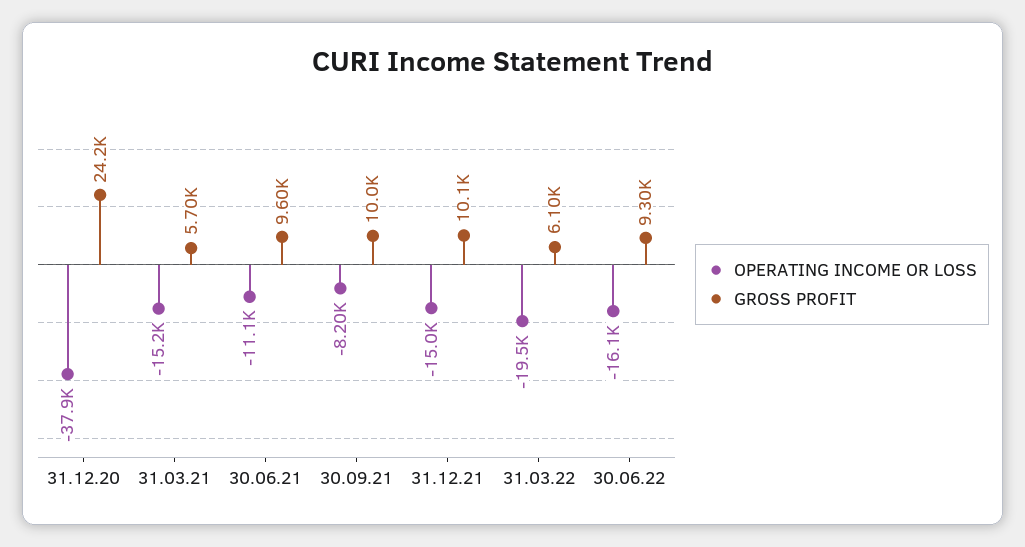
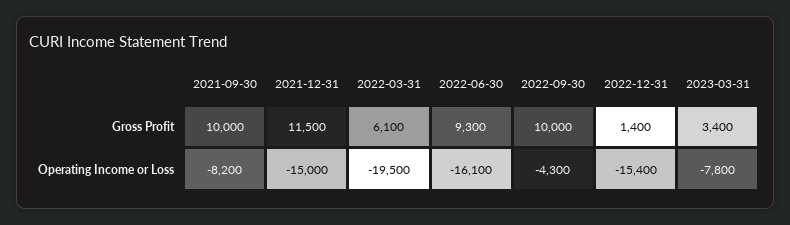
OPERATING INCOME OR LOSS, 31.12.20: -37900 -> none
GROSS PROFIT, 31.12.20: 24200 -> none
OPERATING INCOME OR LOSS, 31.03.21: -15200 -> none
GROSS PROFIT, 31.03.21: 5700 -> none
OPERATING INCOME OR LOSS, 30.06.21: -11100 -> none
GROSS PROFIT, 30.06.21: 9600 -> none
GROSS PROFIT, 31.12.21: 10100 -> 11500
GROSS PROFIT, 2022-09-30: none -> 10000
GROSS PROFIT, 2022-12-31: none -> 1400
GROSS PROFIT, 2023-03-31: none -> 3400
OPERATING INCOME OR LOSS, 2022-09-30: none -> -4300
OPERATING INCOME OR LOSS, 2022-12-31: none -> -15400
OPERATING INCOME OR LOSS, 2023-03-31: none -> -7800

